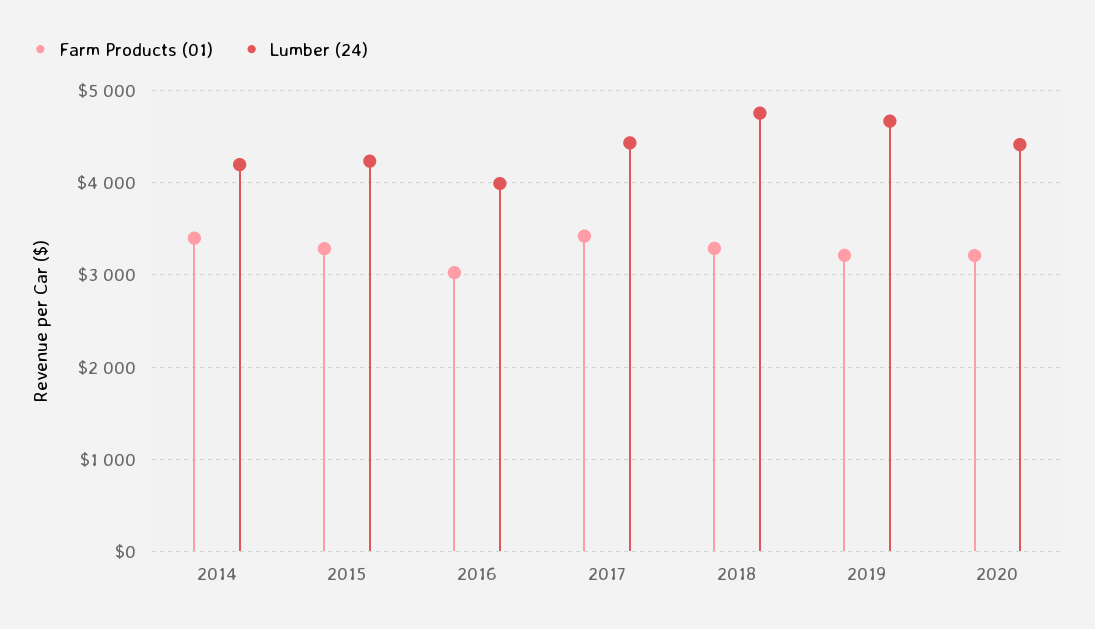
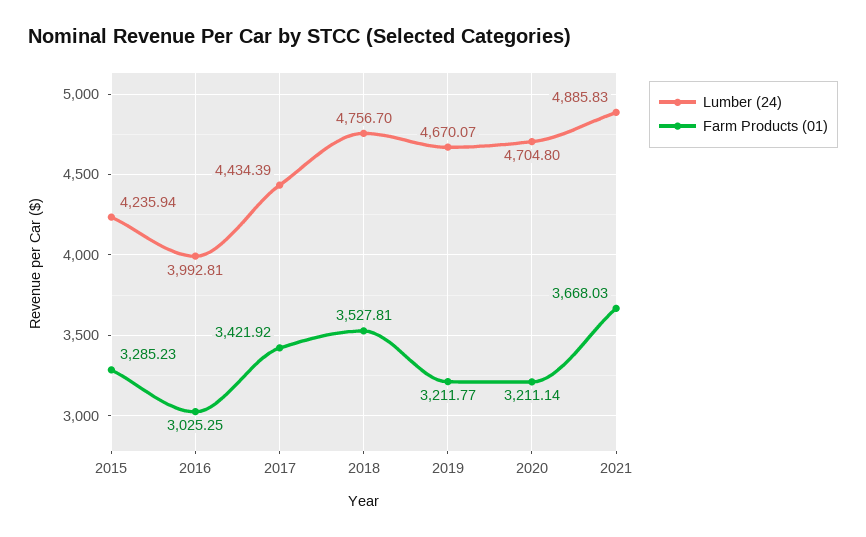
Farm Products (01), 2014: 3400 -> none
Lumber (24), 2014: 4200 -> none
Farm Products (01), 2018: 3300 -> 3527.81
Lumber (24), 2020: 4400 -> 4704.8
Lumber (24), 2021: none -> 4885.83
Farm Products (01), 2021: none -> 3668.03

